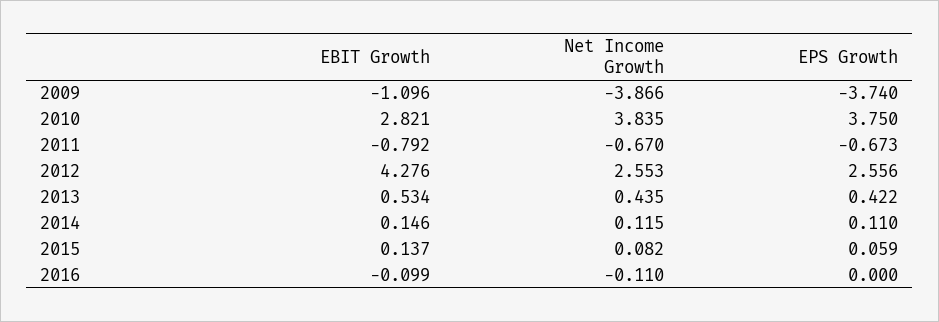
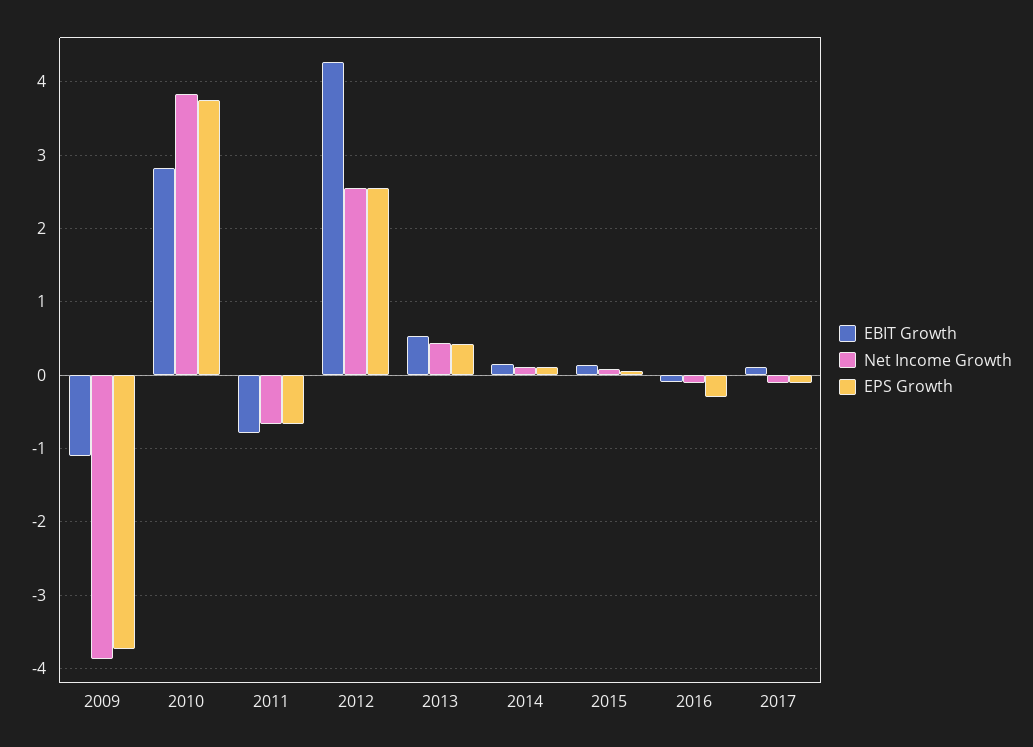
EPS Growth, 2016: 0 -> -0.3
EBIT Growth, 2017: none -> 0.1
Net Income Growth, 2017: none -> -0.1
EPS Growth, 2017: none -> -0.1

